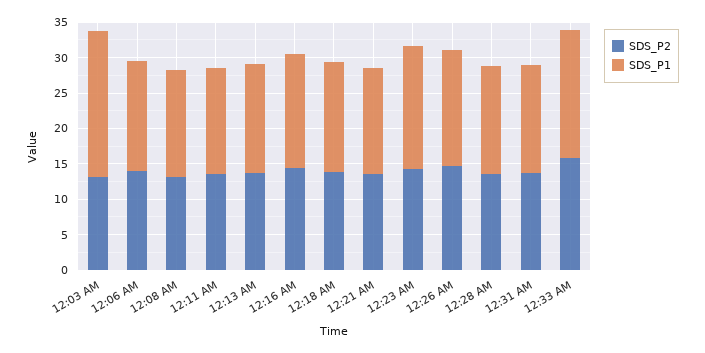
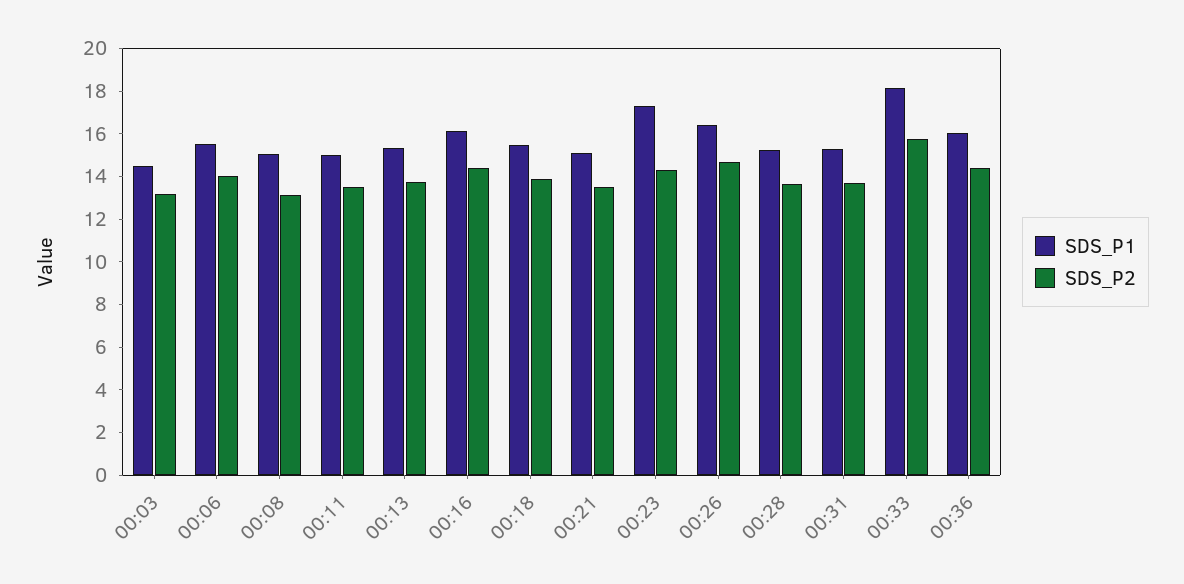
SDS_P1, 12:03 AM: 20 -> 14.5
SDS_P1, 00:36: none -> 16
SDS_P2, 00:36: none -> 14.5

